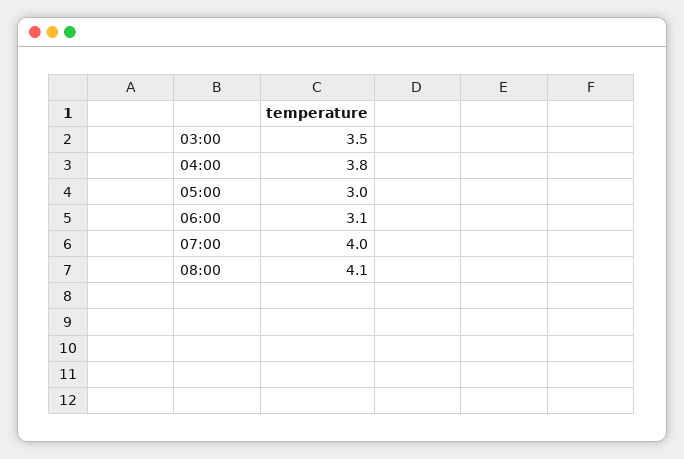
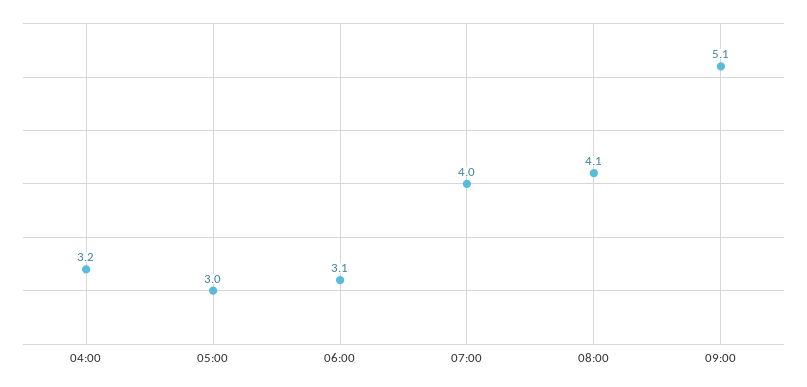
03:00: 3.5 -> none
04:00: 3.8 -> 3.2
09:00: none -> 5.1

